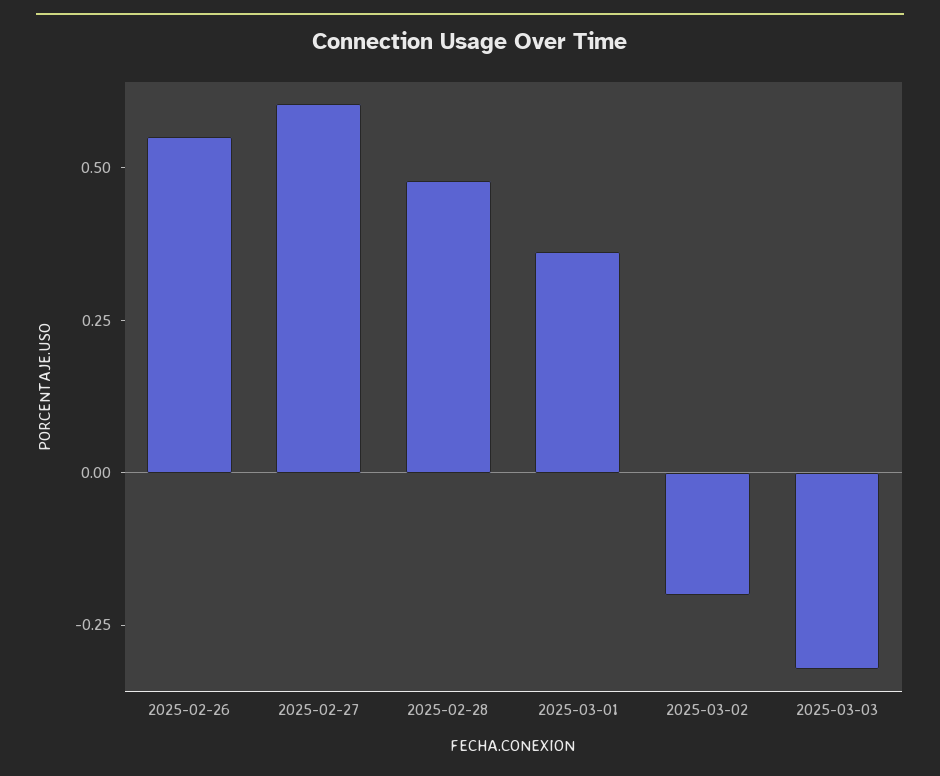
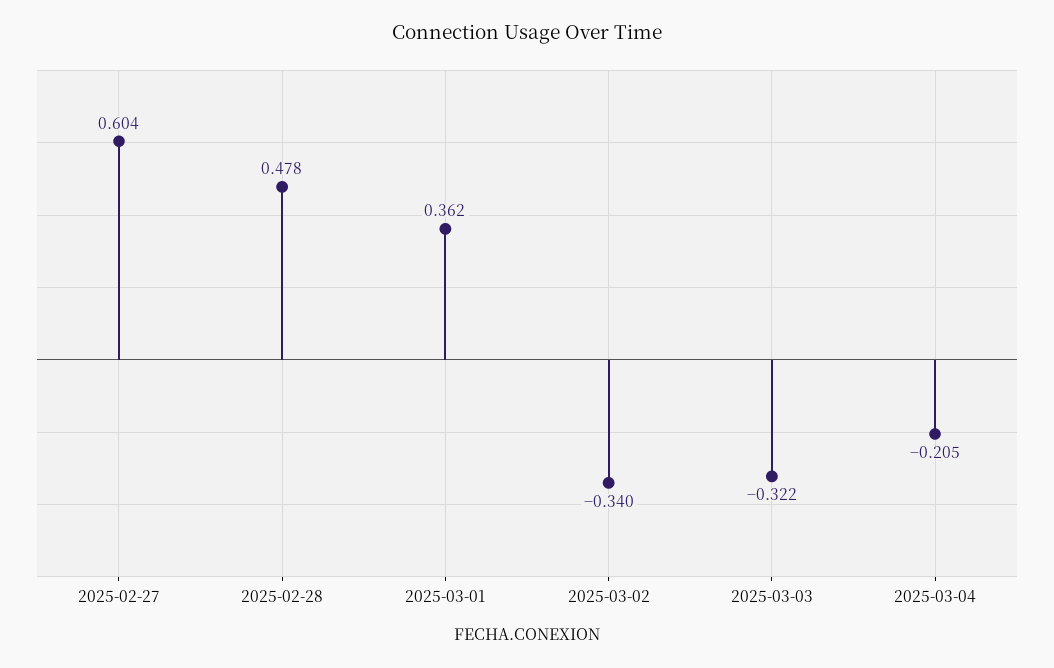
2025-02-26: 0.55 -> none
2025-03-02: -0.2 -> -0.34
2025-03-04: none -> -0.205

